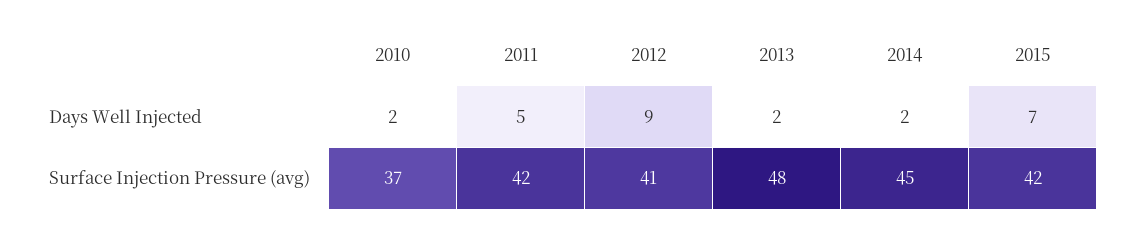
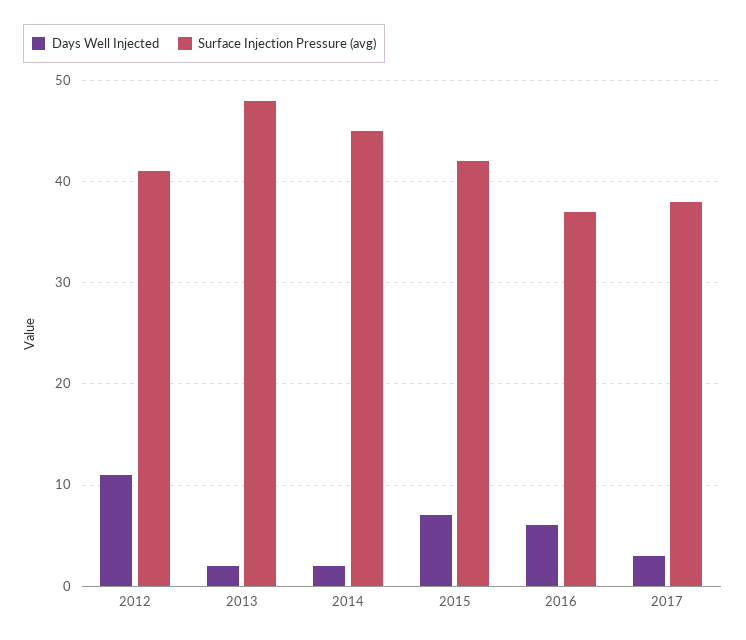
Days Well Injected, 2010: 2 -> none
Days Well Injected, 2011: 5 -> none
Days Well Injected, 2012: 9 -> 11
Surface Injection Pressure (avg), 2010: 37 -> none
Surface Injection Pressure (avg), 2011: 42 -> none
Days Well Injected, 2016: none -> 6
Surface Injection Pressure (avg), 2016: none -> 37
Days Well Injected, 2017: none -> 3
Surface Injection Pressure (avg), 2017: none -> 38

